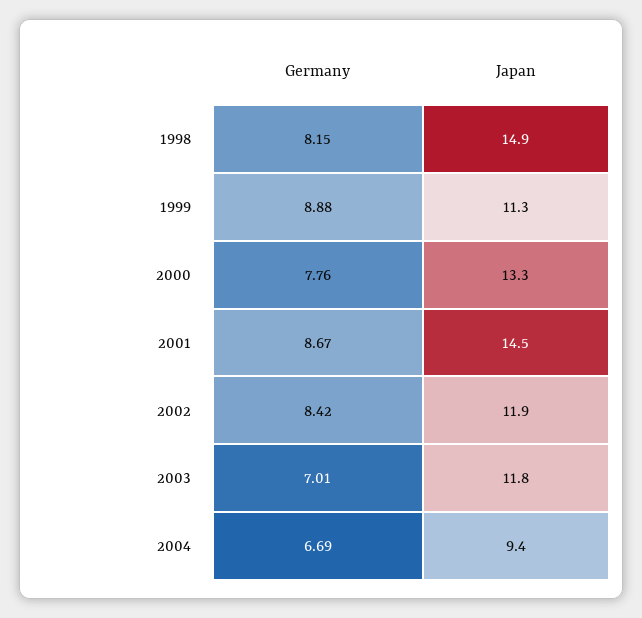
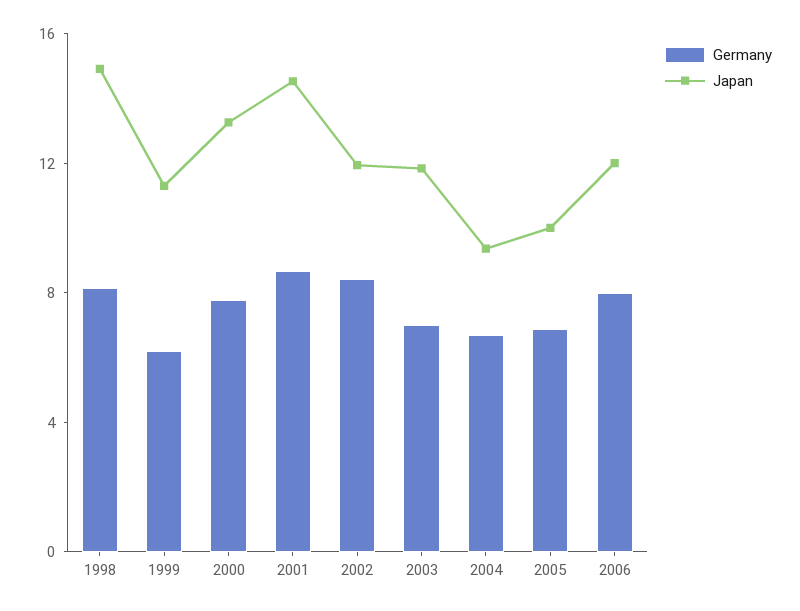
Germany, 1999: 8.88 -> 6
Germany, 2005: none -> 7
Japan, 2005: none -> 10
Germany, 2006: none -> 8
Japan, 2006: none -> 12

